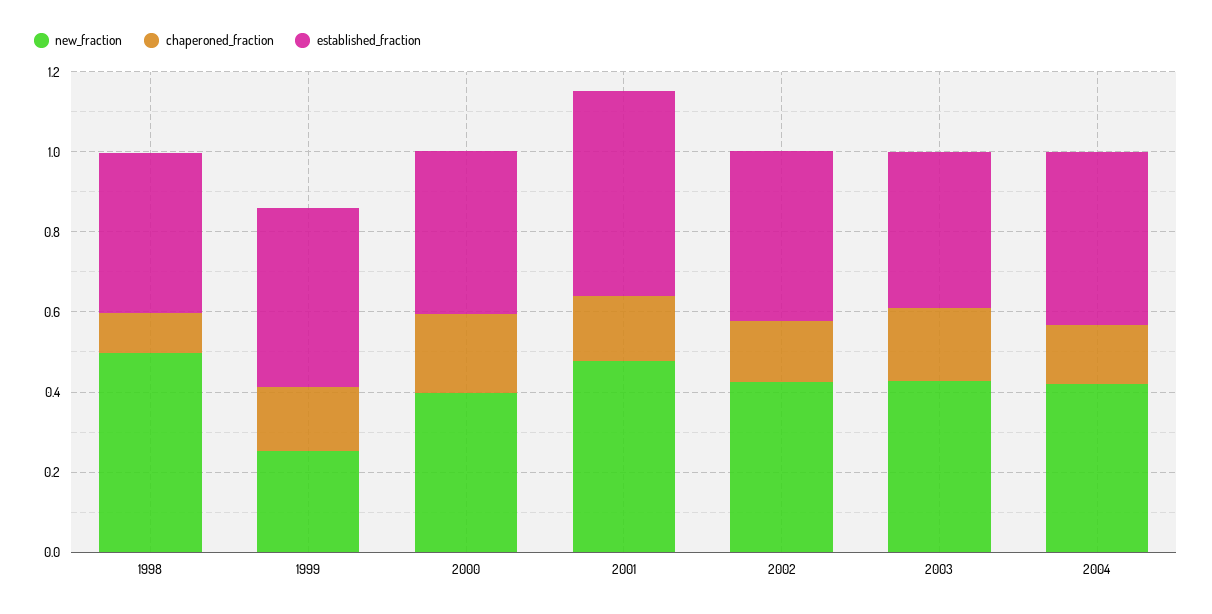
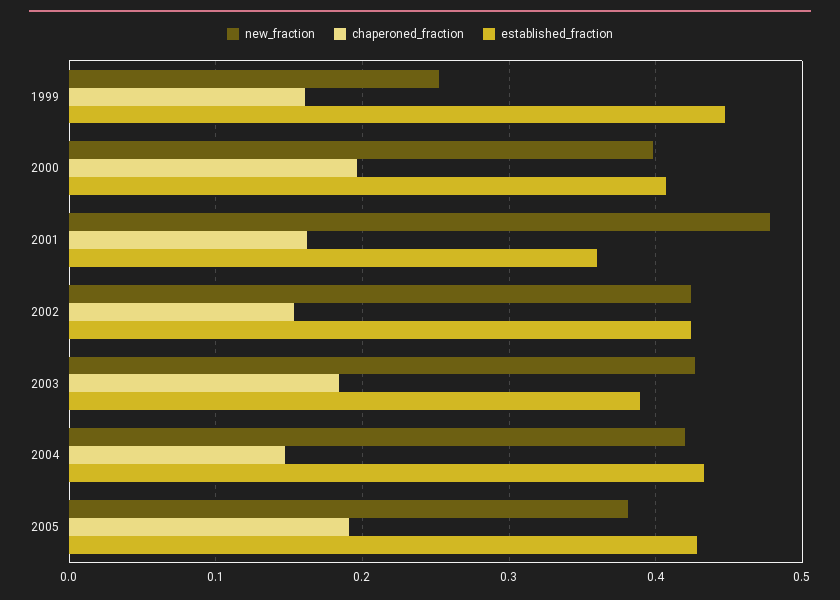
new_fraction, 1998: 0.5 -> none
chaperoned_fraction, 1998: 0.1 -> none
established_fraction, 1998: 0.4 -> none
established_fraction, 2001: 0.5 -> 0.36
new_fraction, 2005: none -> 0.38
chaperoned_fraction, 2005: none -> 0.19
established_fraction, 2005: none -> 0.43

